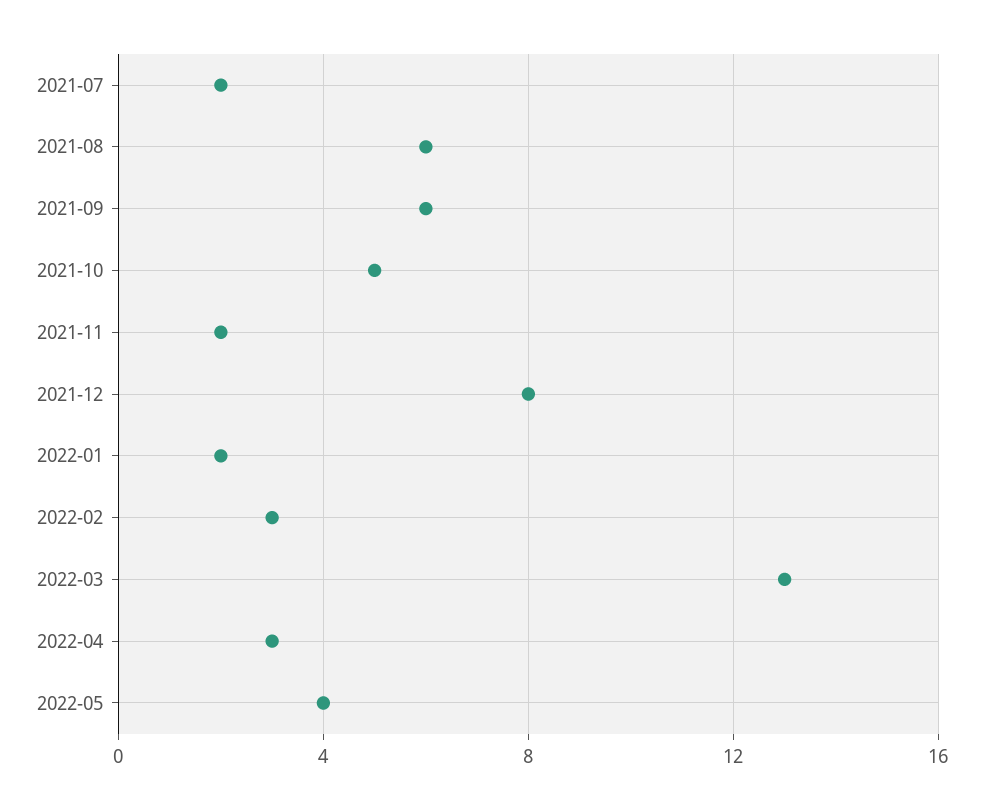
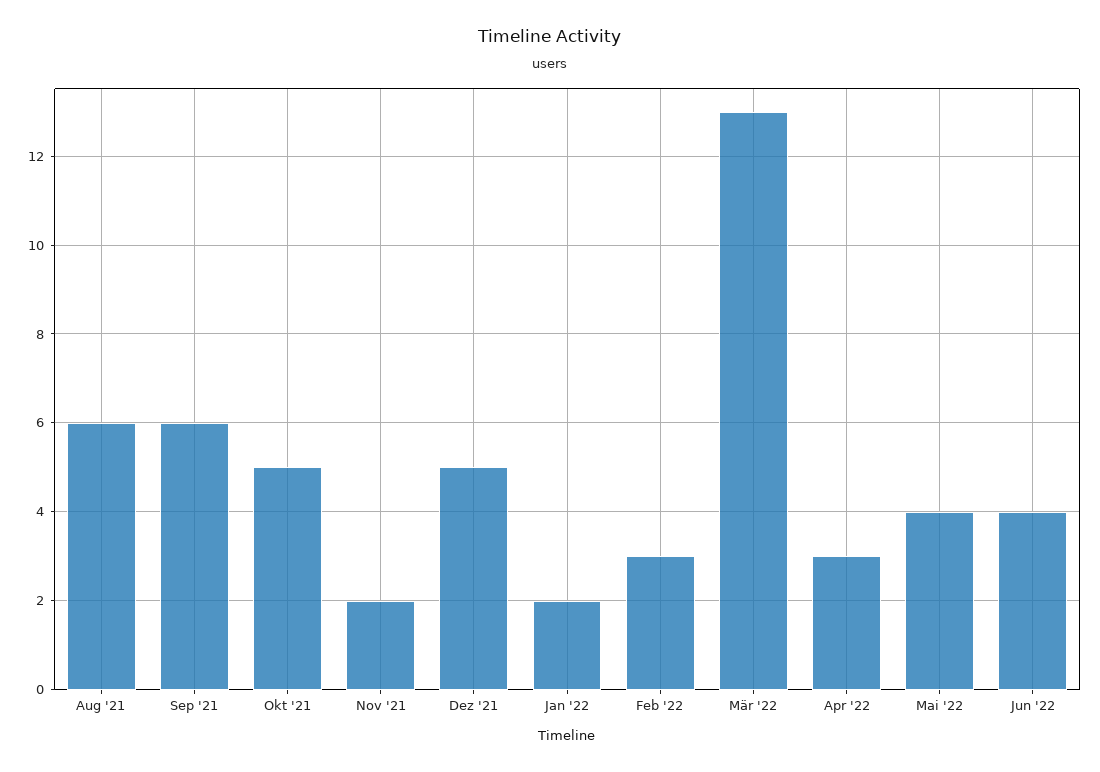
2021-07: 2 -> none
2021-12: 8 -> 5
Jun '22: none -> 4

